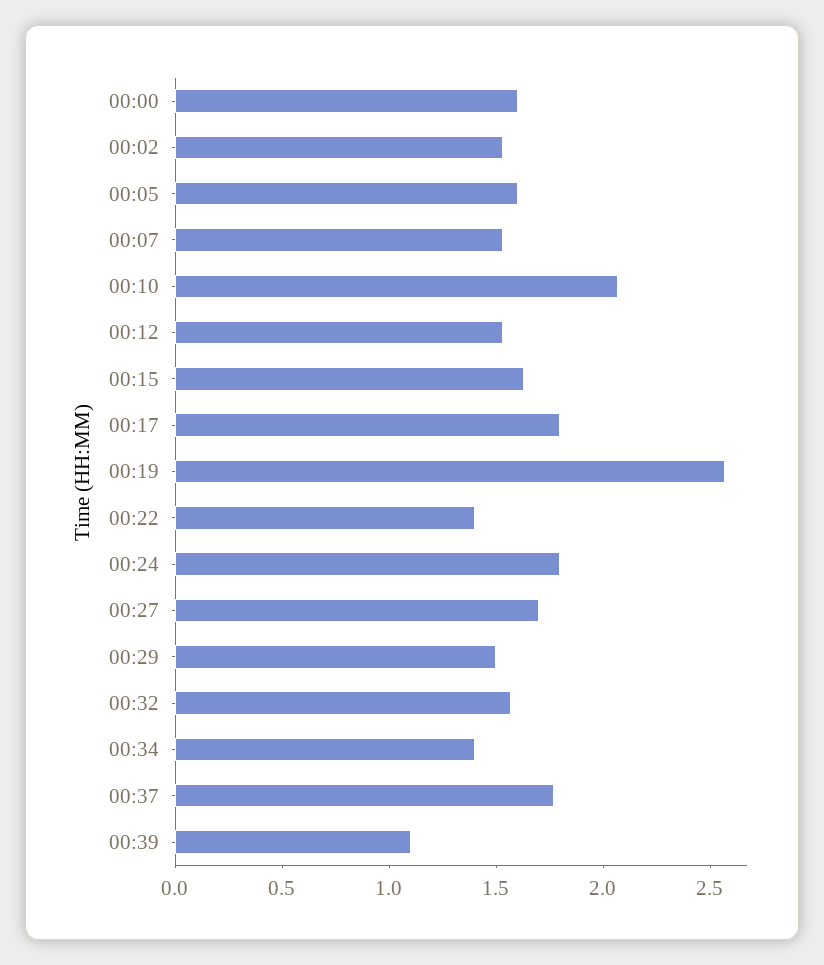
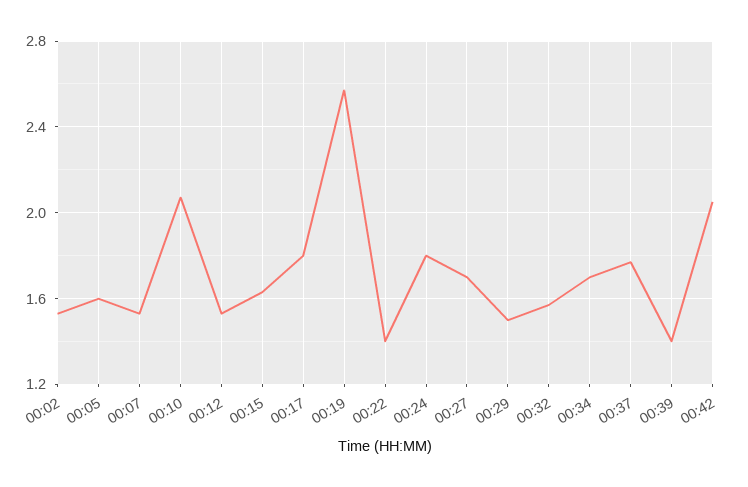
00:00: 1.6 -> none
00:34: 1.4 -> 1.7
00:39: 1.1 -> 1.4
00:42: none -> 2.05

